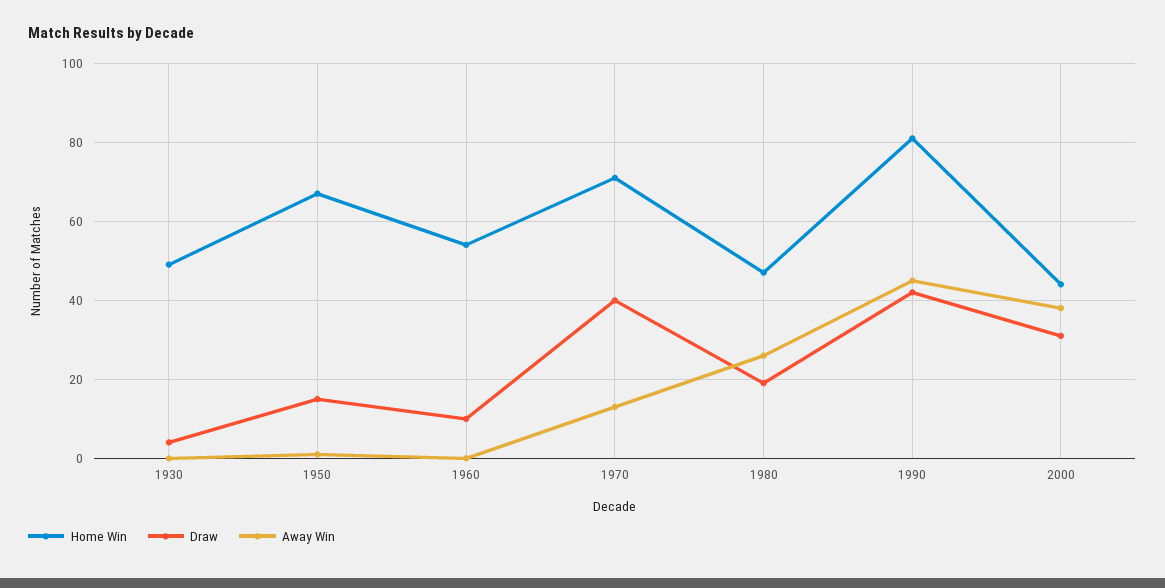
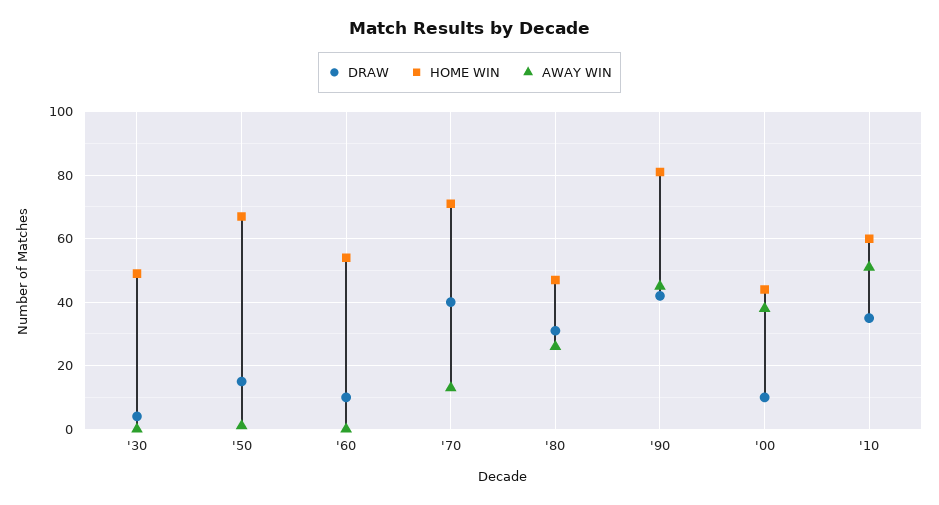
Draw, 1980: 20 -> 30
Draw, 2000: 30 -> 10
Draw, '10: none -> 35
Home Win, '10: none -> 60
Away Win, '10: none -> 50

